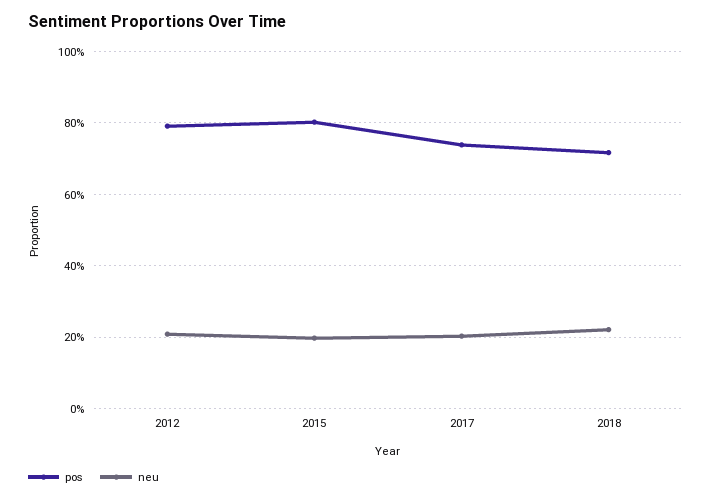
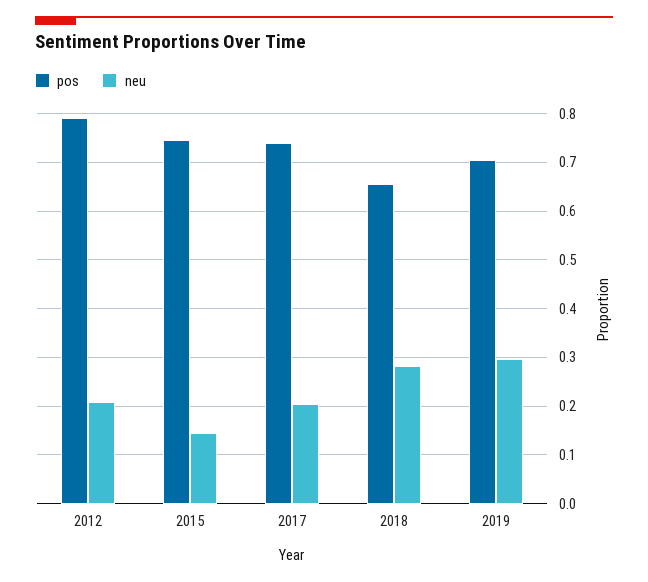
pos, 2015: 0.8 -> 0.74
neu, 2015: 0.2 -> 0.14
pos, 2018: 0.72 -> 0.66
neu, 2018: 0.22 -> 0.28
pos, 2019: none -> 0.7
neu, 2019: none -> 0.3

